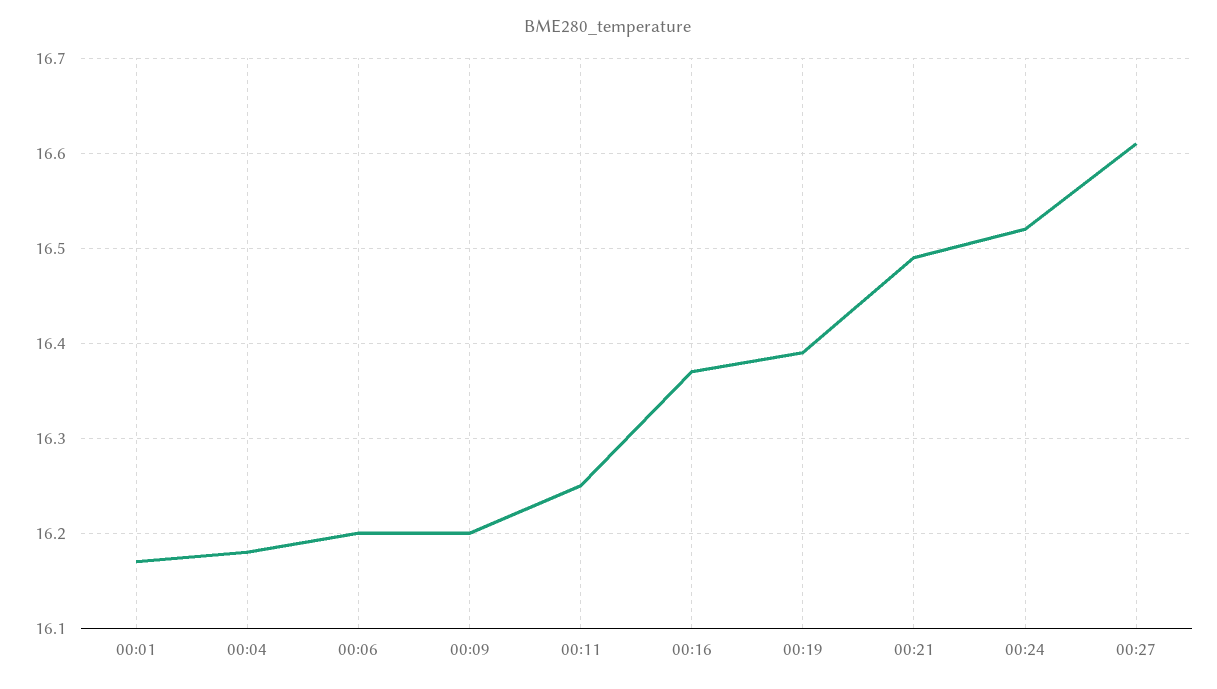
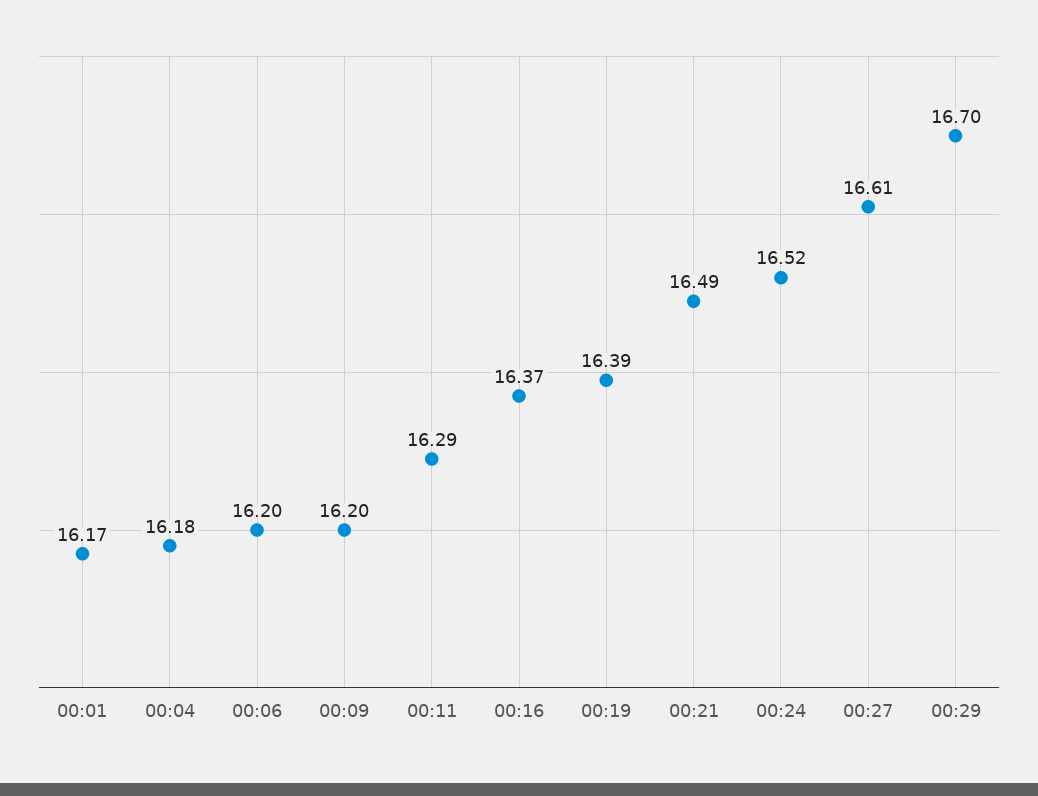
00:11: 16.25 -> 16.29
00:29: none -> 16.7

